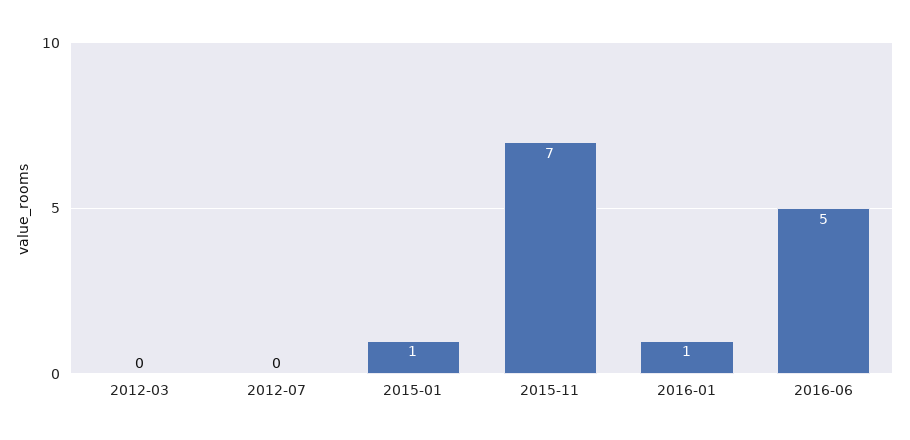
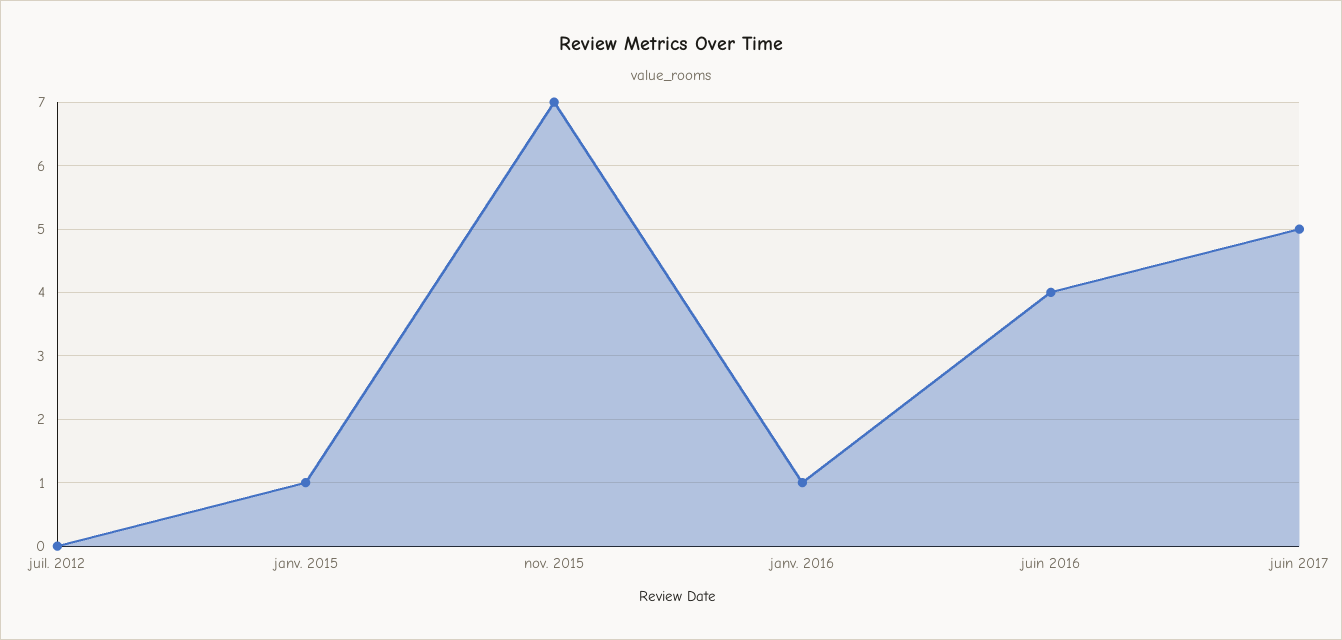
2012-03: 0 -> none
2016-06: 5 -> 4
juin 2017: none -> 5

